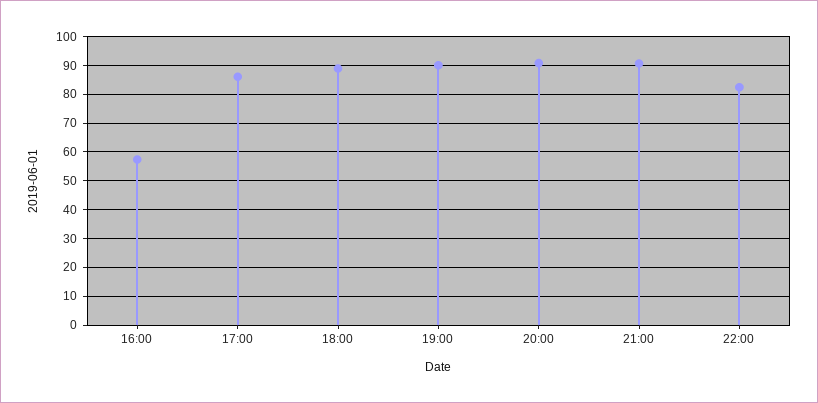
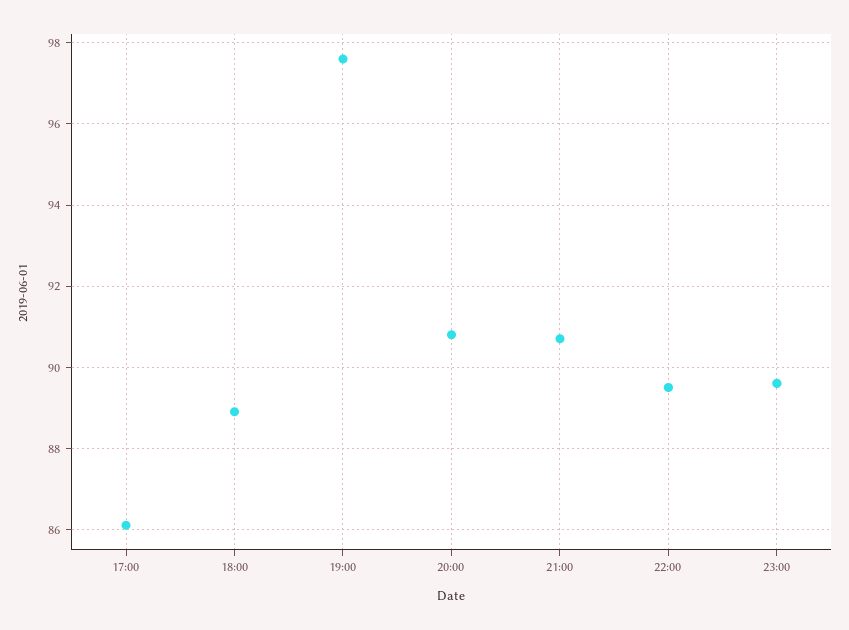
16:00: 57.5 -> none
19:00: 90 -> 97.5
22:00: 82.5 -> 89.5
23:00: none -> 89.5

